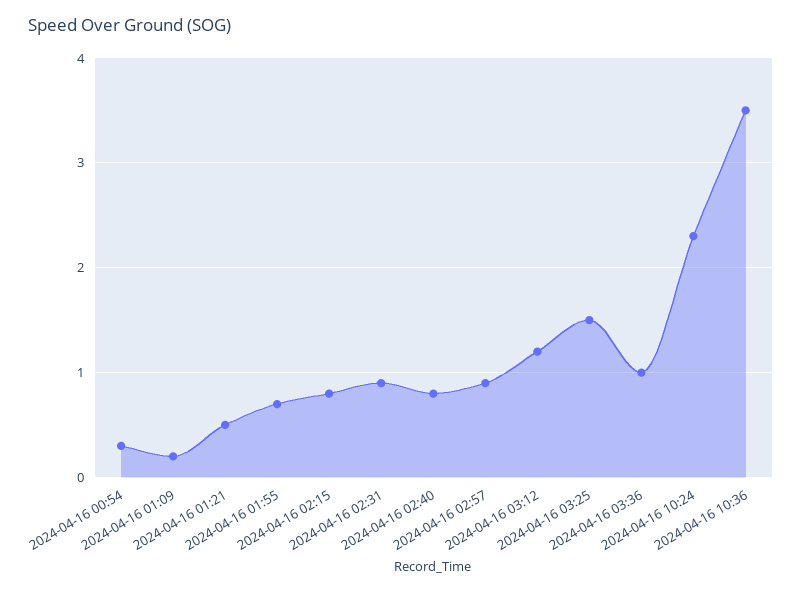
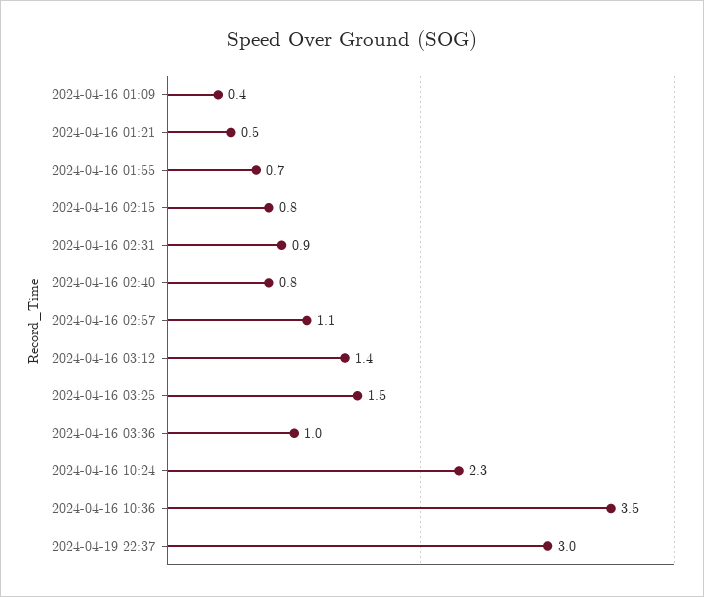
2024-04-16 00:54: 0.3 -> none
2024-04-16 01:09: 0.2 -> 0.4
2024-04-16 02:57: 0.9 -> 1.1
2024-04-16 03:12: 1.2 -> 1.4
2024-04-19 22:37: none -> 3

